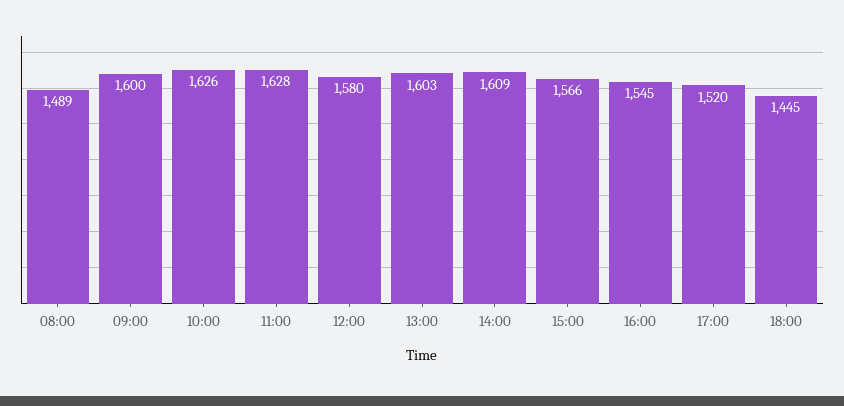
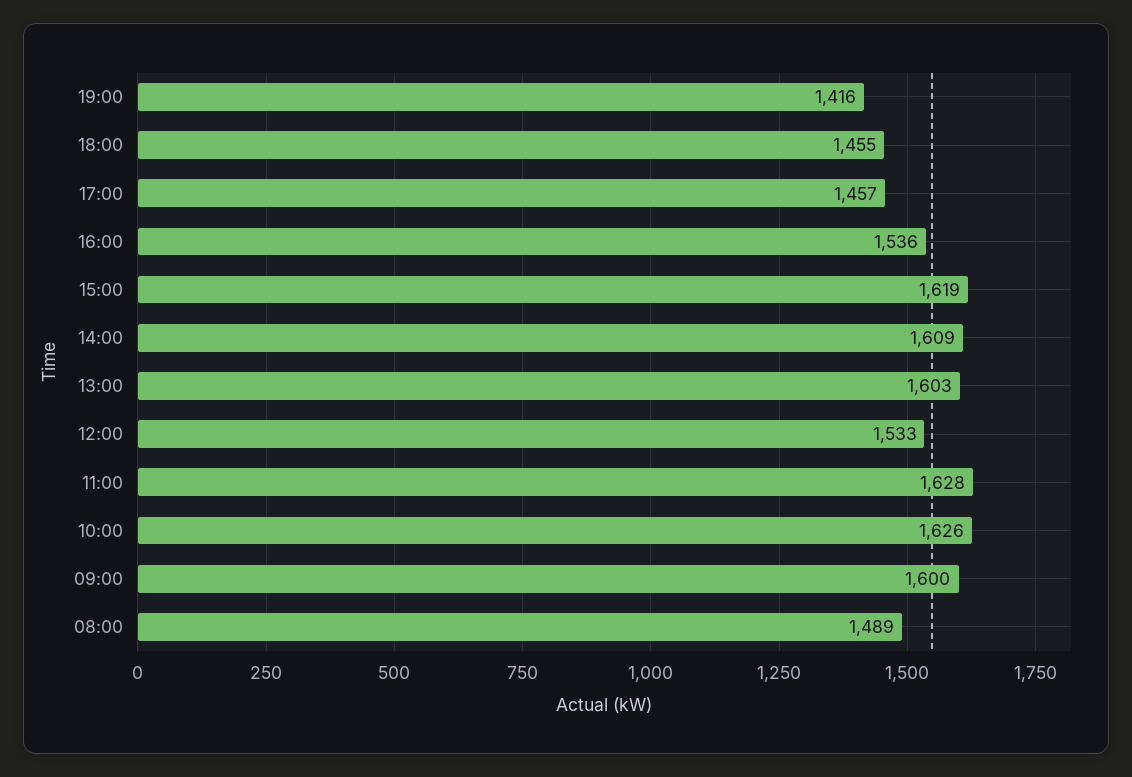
12:00: 1580 -> 1533
15:00: 1566 -> 1619
16:00: 1545 -> 1536
17:00: 1520 -> 1457
18:00: 1445 -> 1455
19:00: none -> 1416

